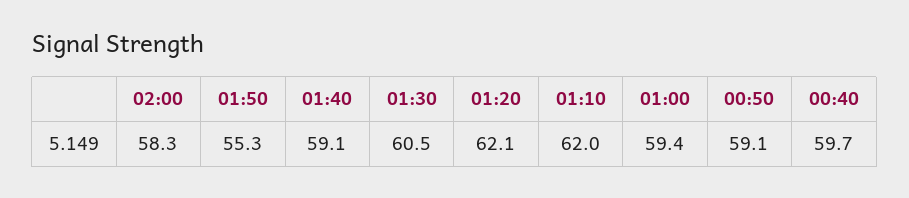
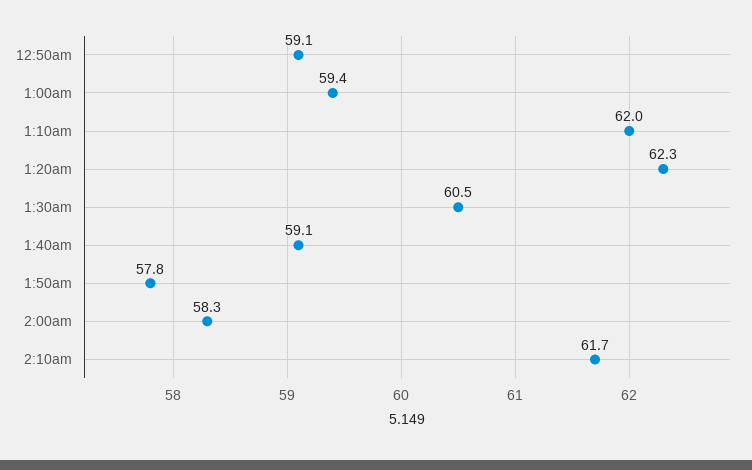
01:50: 55.3 -> 57.8
01:20: 62.1 -> 62.3
00:40: 59.7 -> none
2:10am: none -> 61.7

